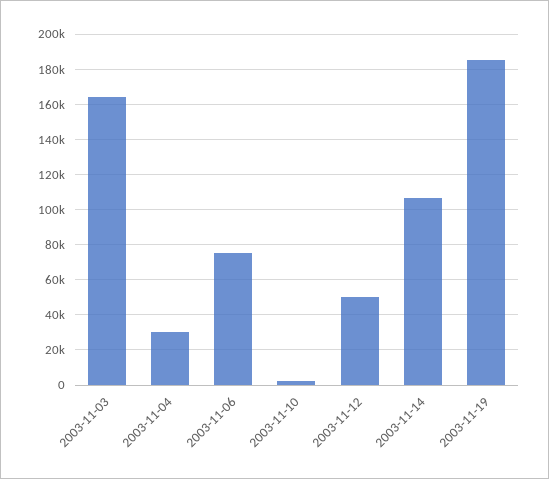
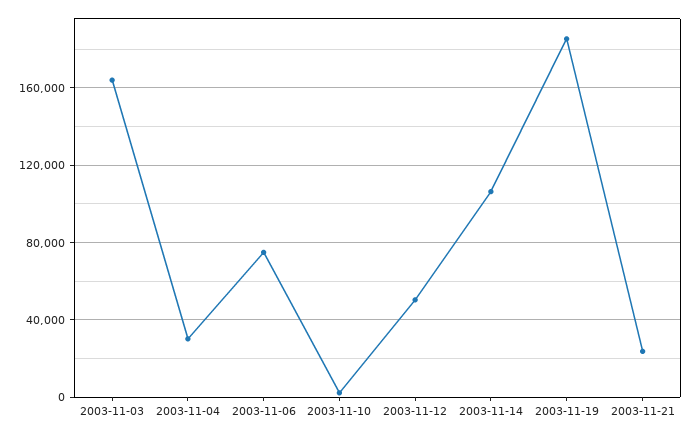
2003-11-21: none -> 25000

